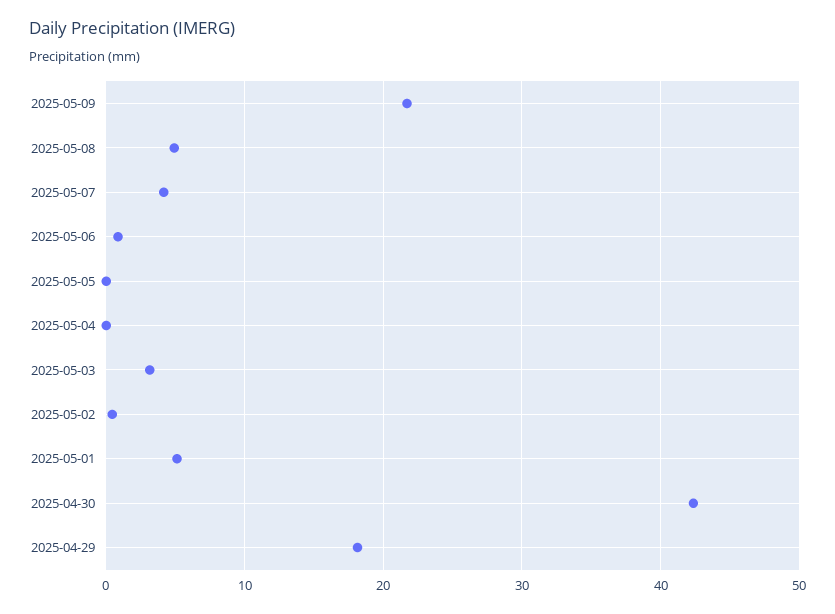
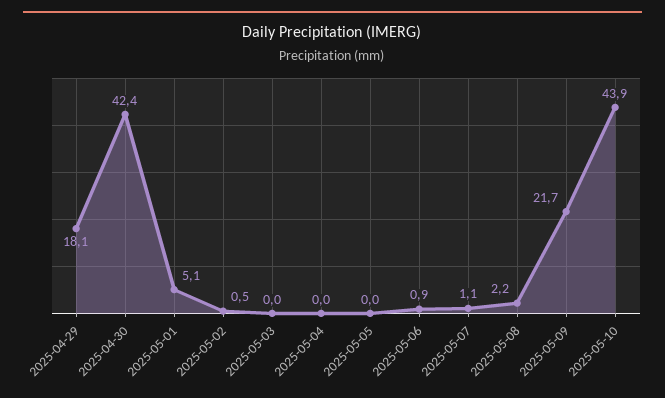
2025-05-08: 5 -> 2.2
2025-05-07: 4 -> 1.1
2025-05-03: 3 -> 0
2025-05-10: none -> 43.9

